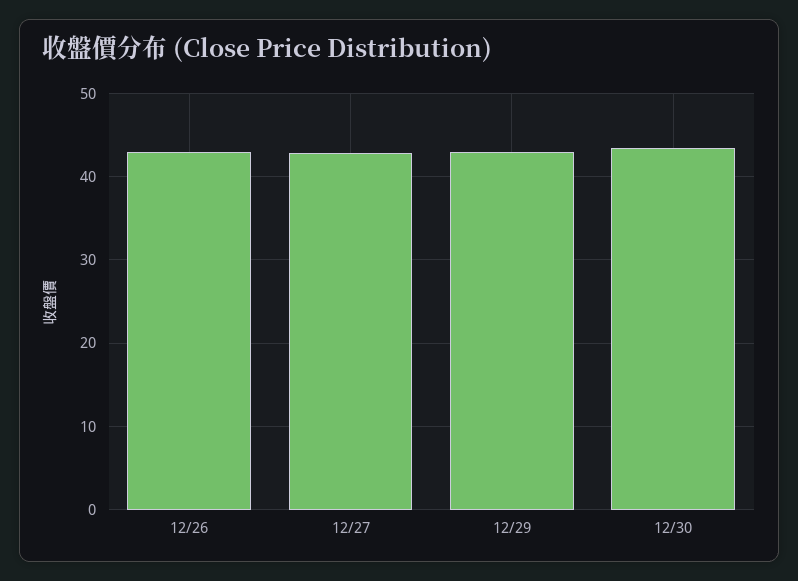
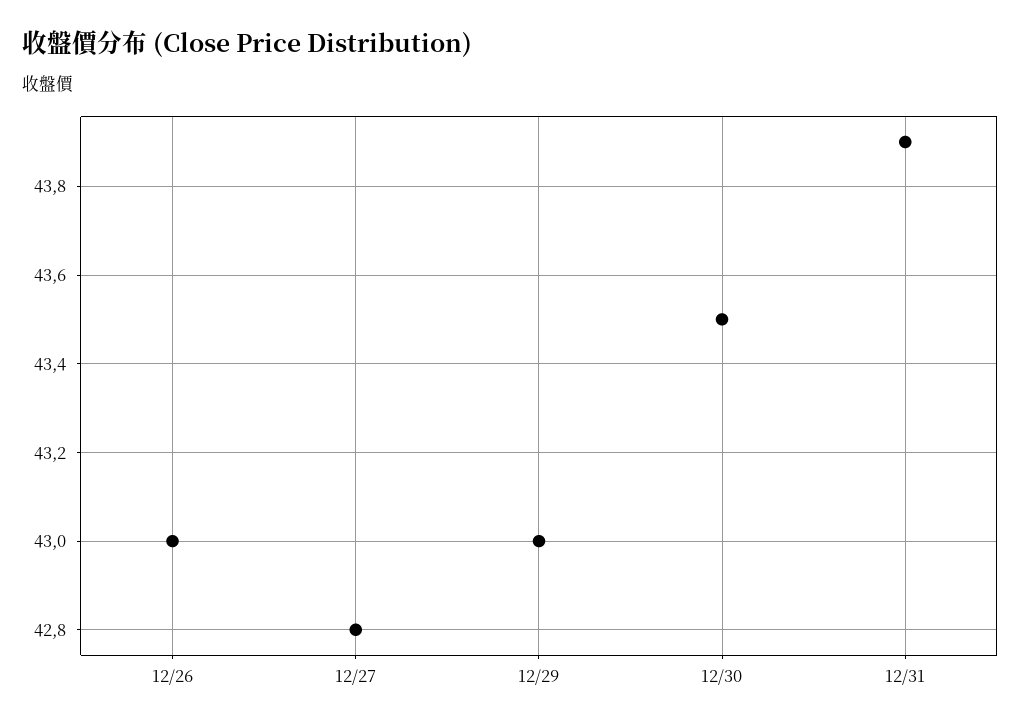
12/31: none -> 43.9

